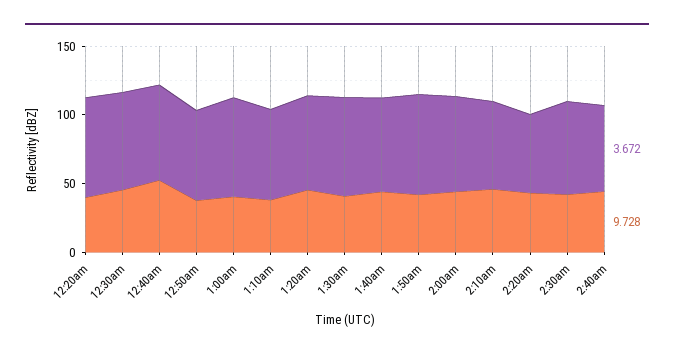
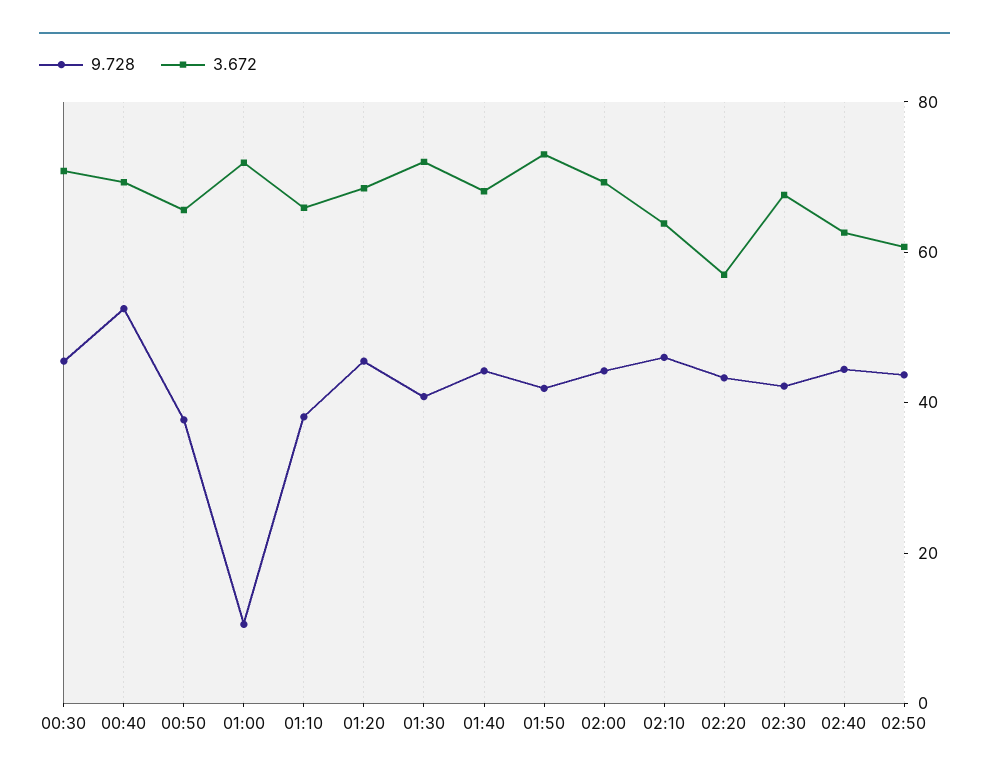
3.672, 12:20am: 70 -> none
9.728, 12:20am: 40 -> none
9.728, 1:00am: 40 -> 10
9.728, 02:50: none -> 45
3.672, 02:50: none -> 60

